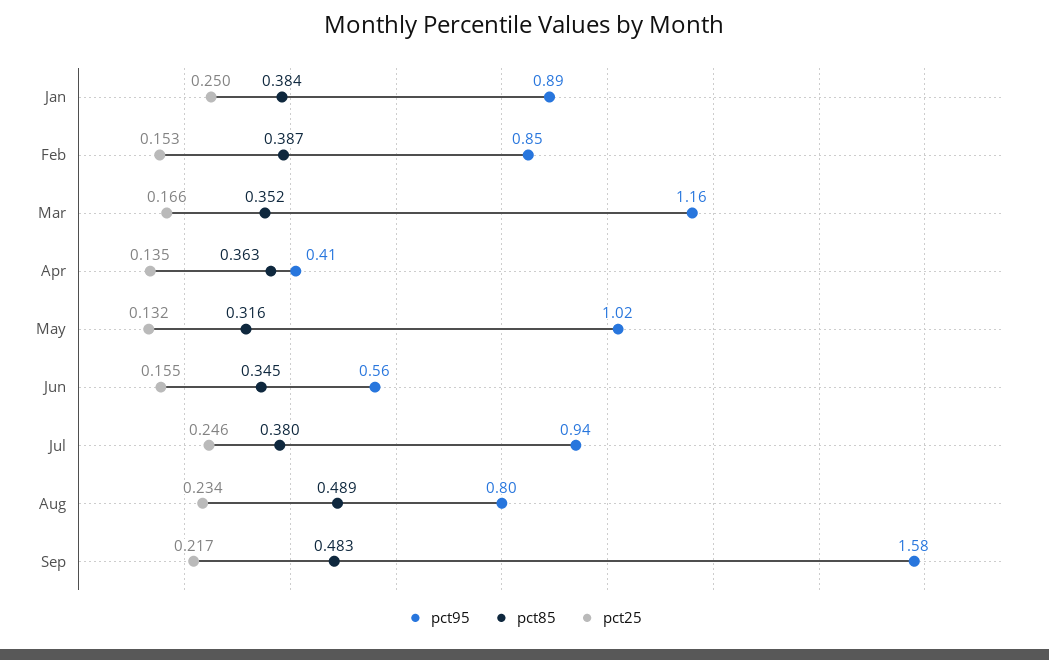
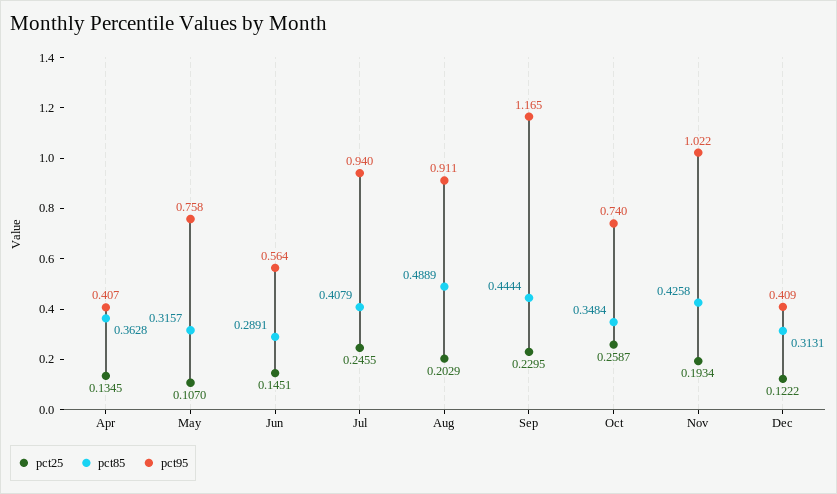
pct95, Jan: 0.89 -> none
pct85, Jan: 0.384 -> none
pct25, Jan: 0.25 -> none
pct95, Feb: 0.85 -> none
pct85, Feb: 0.387 -> none
pct25, Feb: 0.153 -> none
pct95, Mar: 1.16 -> none
pct85, Mar: 0.352 -> none
pct25, Mar: 0.166 -> none
pct95, May: 1.02 -> 0.758
pct25, May: 0.132 -> 0.107
pct85, Jun: 0.345 -> 0.2891
pct25, Jun: 0.155 -> 0.1451
pct85, Jul: 0.38 -> 0.4079
pct95, Aug: 0.8 -> 0.911
pct25, Aug: 0.234 -> 0.2029
pct95, Sep: 1.58 -> 1.165
pct85, Sep: 0.483 -> 0.4444
pct25, Sep: 0.217 -> 0.2295
pct25, Oct: none -> 0.2587
pct85, Oct: none -> 0.3484
pct95, Oct: none -> 0.74
pct25, Nov: none -> 0.1934
pct85, Nov: none -> 0.4258
pct95, Nov: none -> 1.022
pct25, Dec: none -> 0.1222
pct85, Dec: none -> 0.3131
pct95, Dec: none -> 0.409

